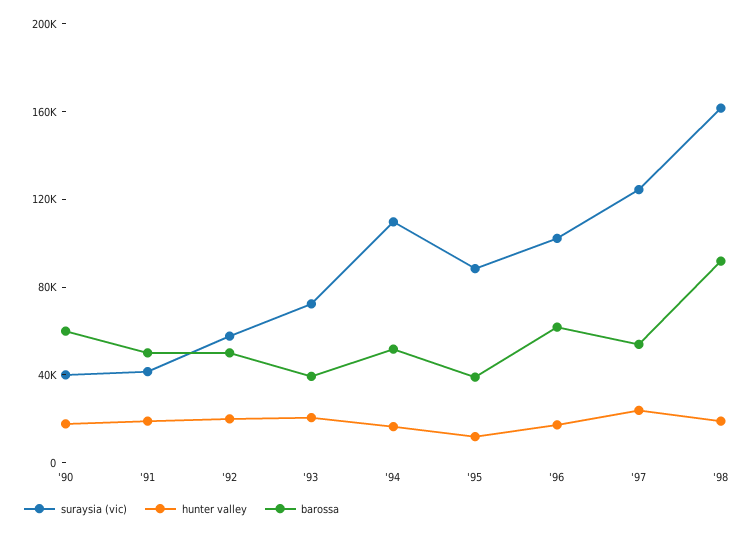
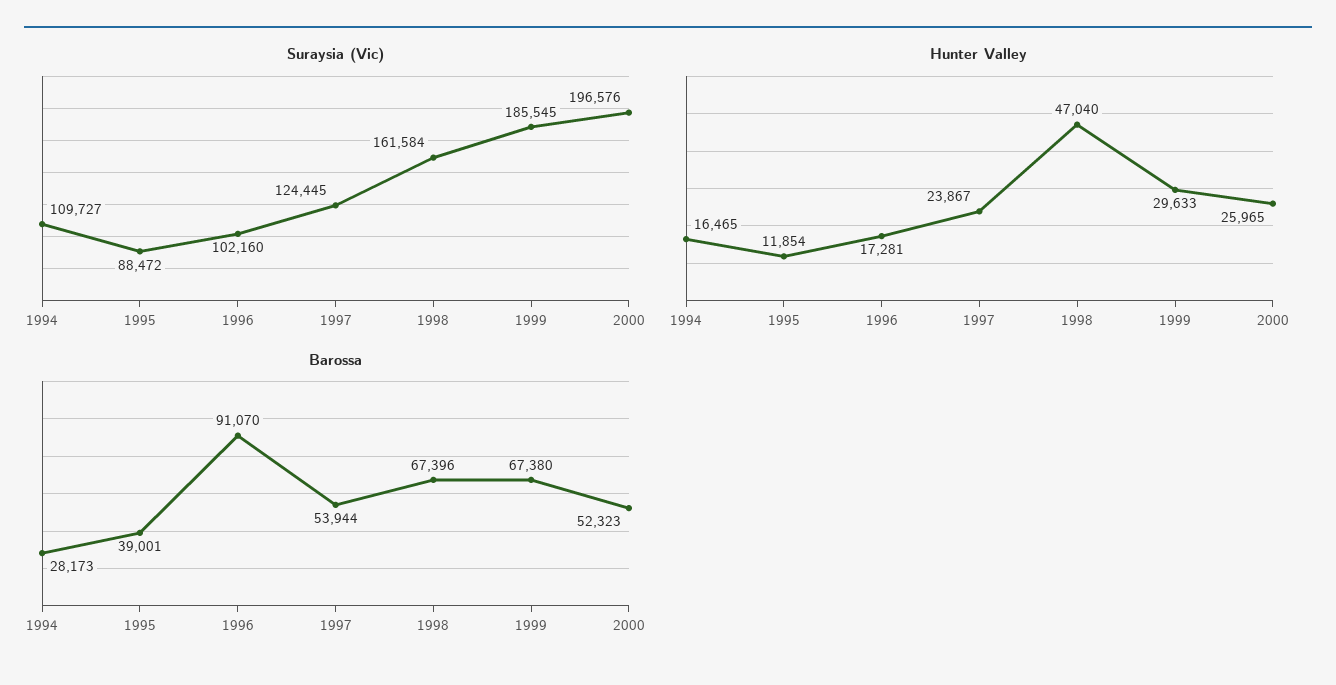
suraysia (vic), '90: 40000 -> none
hunter valley, '90: 20000 -> none
barossa, '90: 60000 -> none
suraysia (vic), '91: 40000 -> none
hunter valley, '91: 20000 -> none
barossa, '91: 50000 -> none
suraysia (vic), '92: 60000 -> none
hunter valley, '92: 20000 -> none
barossa, '92: 50000 -> none
suraysia (vic), '93: 70000 -> none
hunter valley, '93: 20000 -> none
barossa, '93: 40000 -> none
barossa, '94: 50000 -> 28173
barossa, '96: 60000 -> 91070
hunter valley, '98: 20000 -> 47040
barossa, '98: 90000 -> 67396
suraysia (vic), 1999: none -> 185545
suraysia (vic), 2000: none -> 196576
hunter valley, 1999: none -> 29633
hunter valley, 2000: none -> 25965
barossa, 1999: none -> 67380
barossa, 2000: none -> 52323

